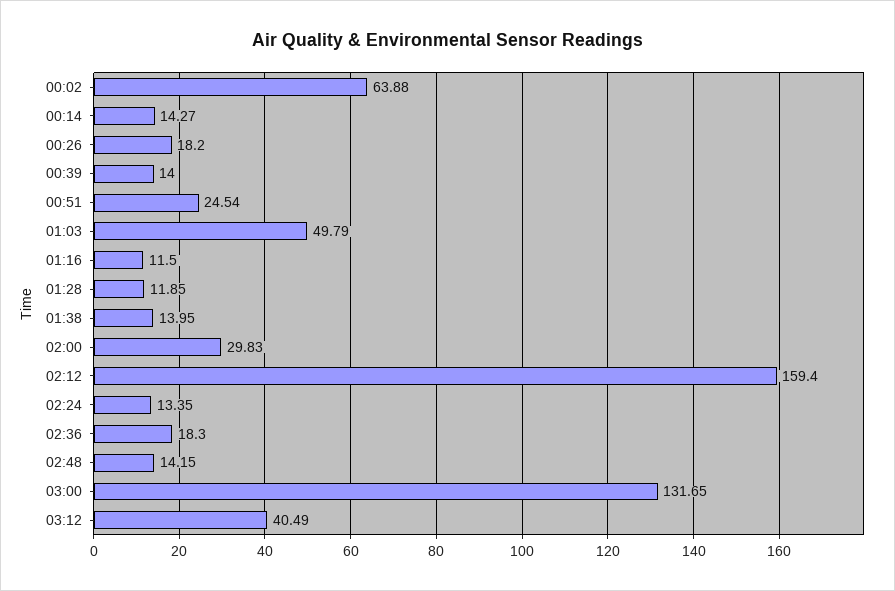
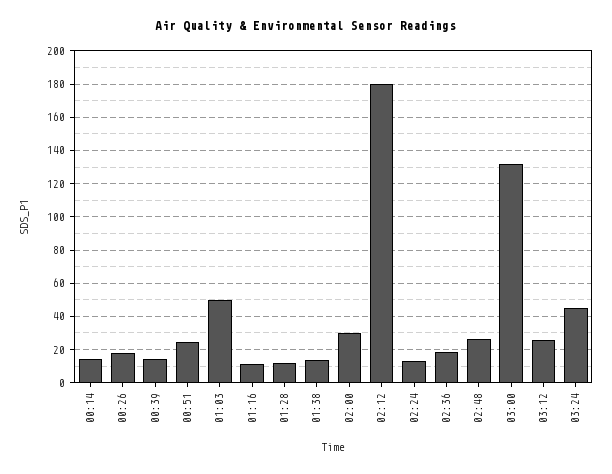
00:02: 63.88 -> none
02:12: 159.4 -> 180
02:48: 14.15 -> 25
03:12: 40.49 -> 25
03:24: none -> 45

